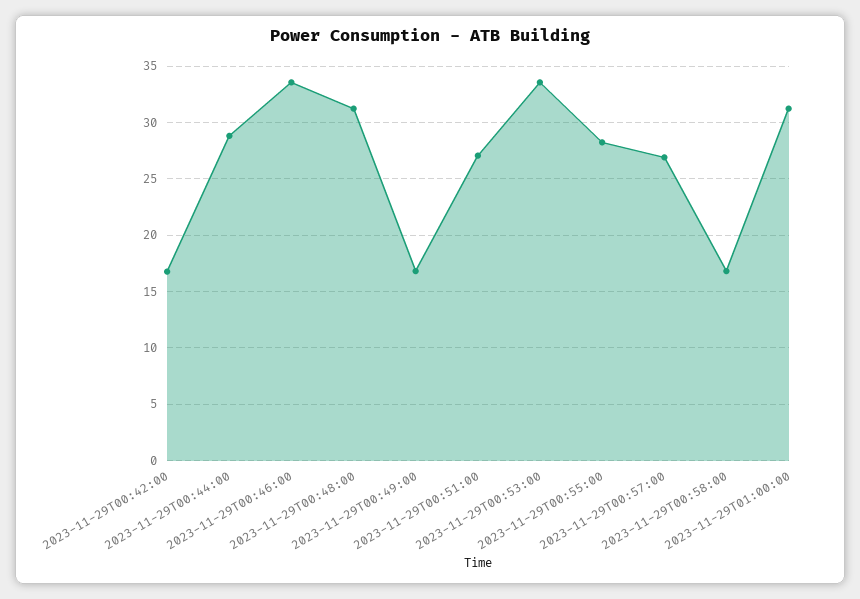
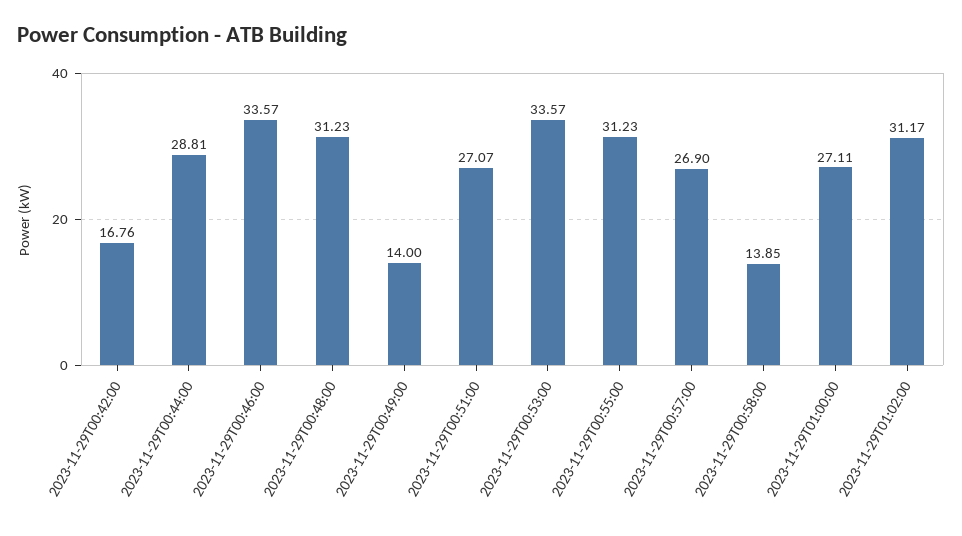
2023-11-29T00:49:00: 17 -> 14
2023-11-29T00:55:00: 28 -> 31.23
2023-11-29T00:58:00: 17 -> 13.85
2023-11-29T01:00:00: 31 -> 27.11
2023-11-29T01:02:00: none -> 31.17

